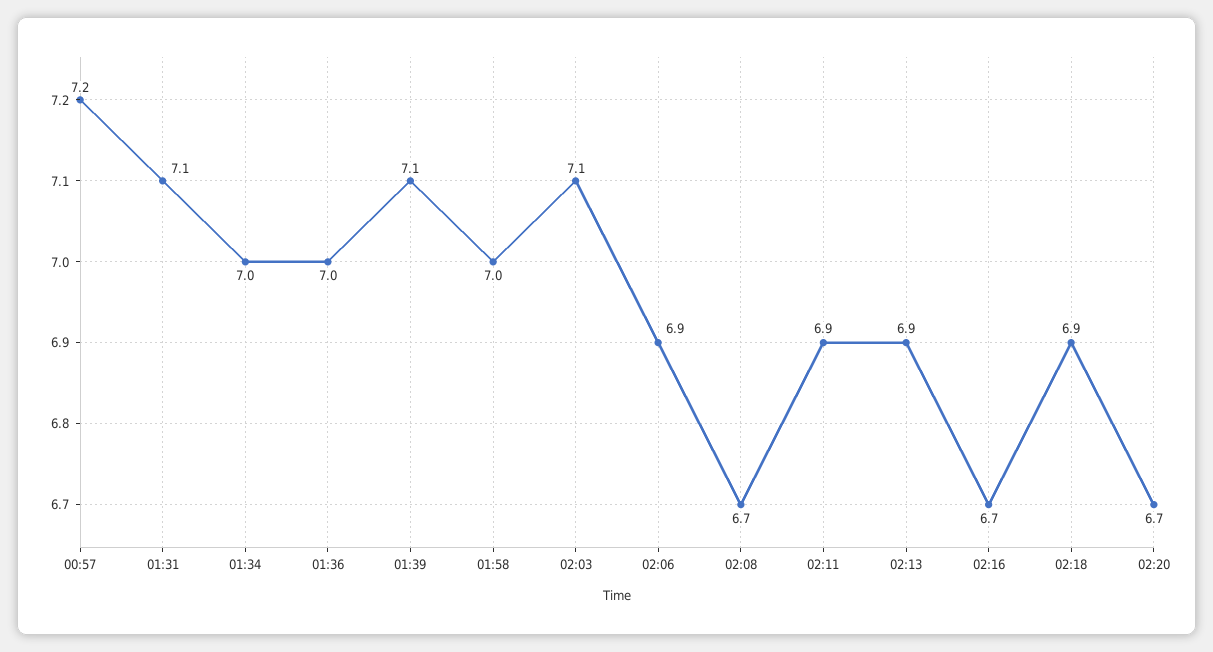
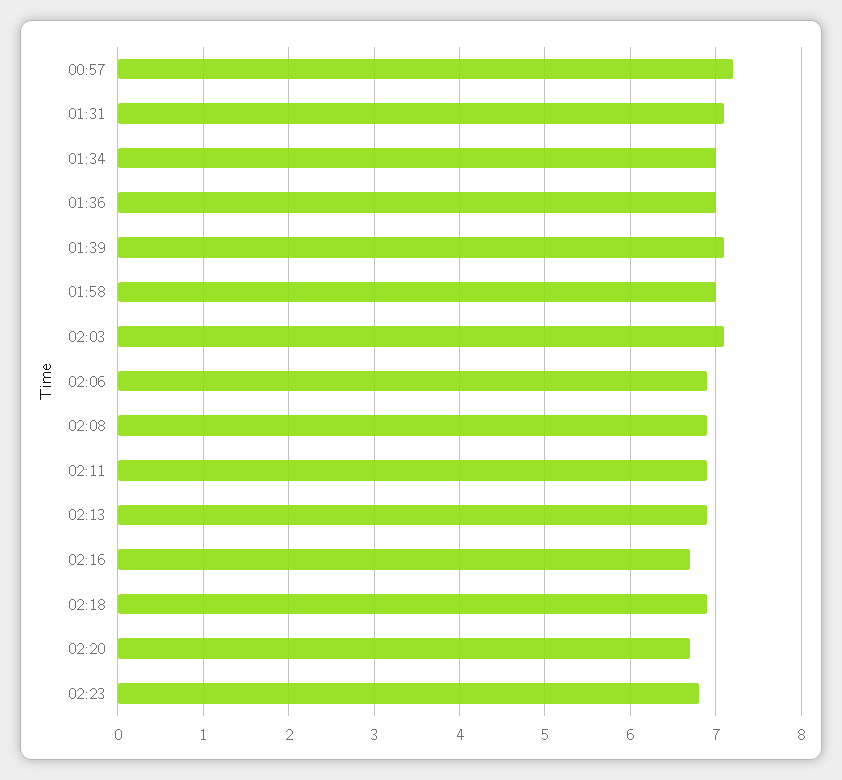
02:08: 6.7 -> 6.9
02:23: none -> 6.8

